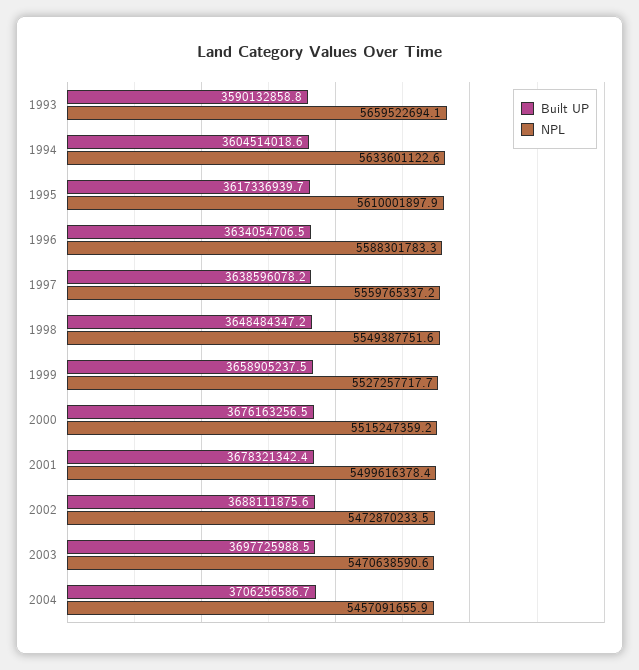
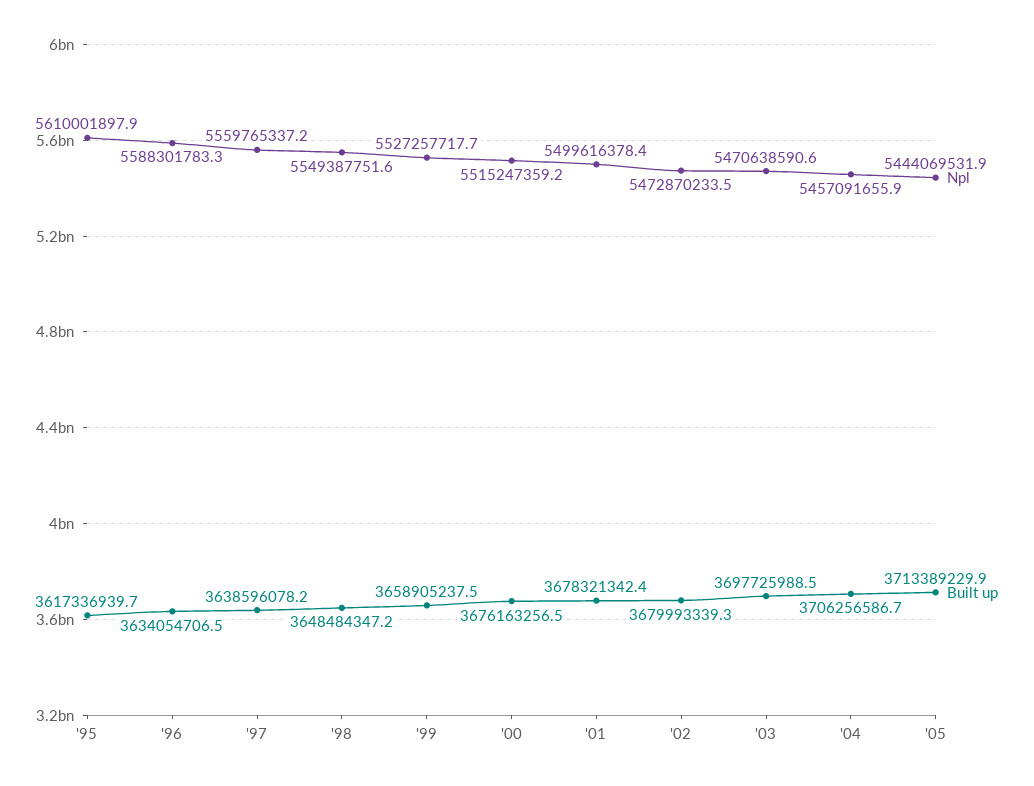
Built UP, 1993: 3590132858.8 -> none
NPL, 1993: 5659522694.1 -> none
Built UP, 1994: 3604514018.6 -> none
NPL, 1994: 5633601122.6 -> none
Built UP, 2002: 3688111875.6 -> 3679993339.3
NPL, '05: none -> 5444069531.9
Built UP, '05: none -> 3713389229.9

